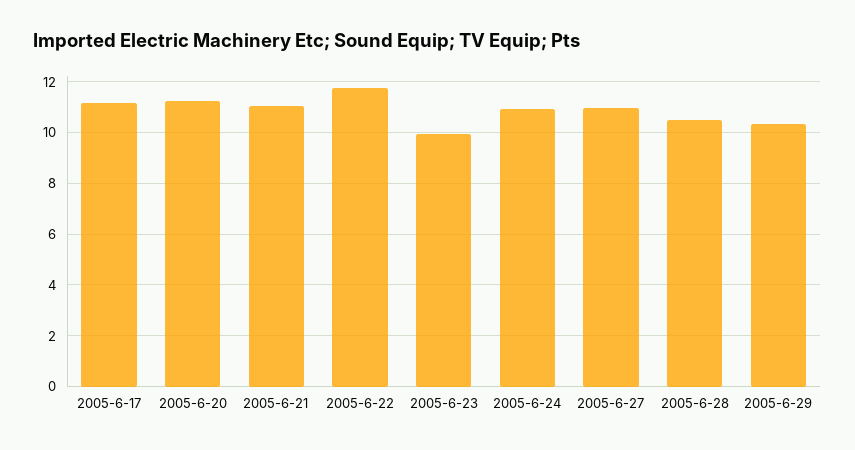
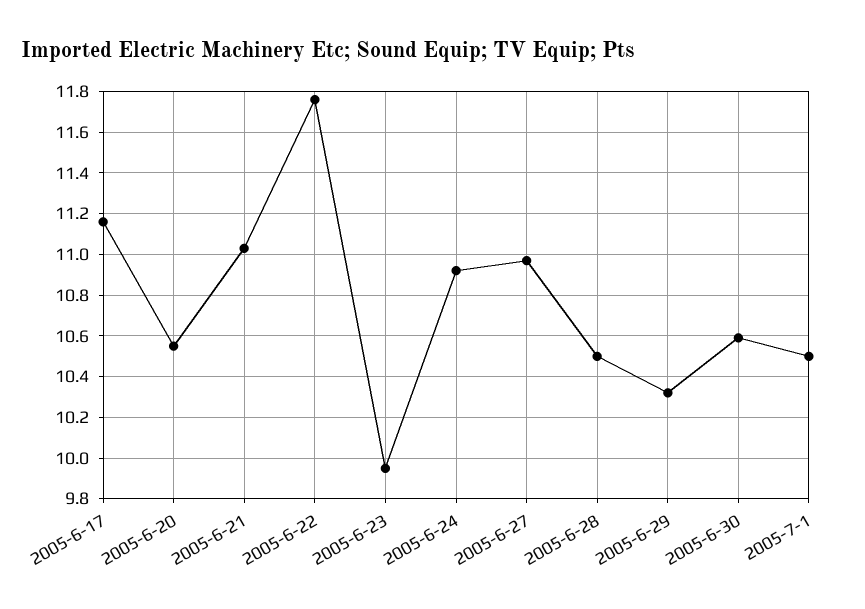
2005-6-20: 11.25 -> 10.55
2005-6-30: none -> 10.6
2005-7-1: none -> 10.5

